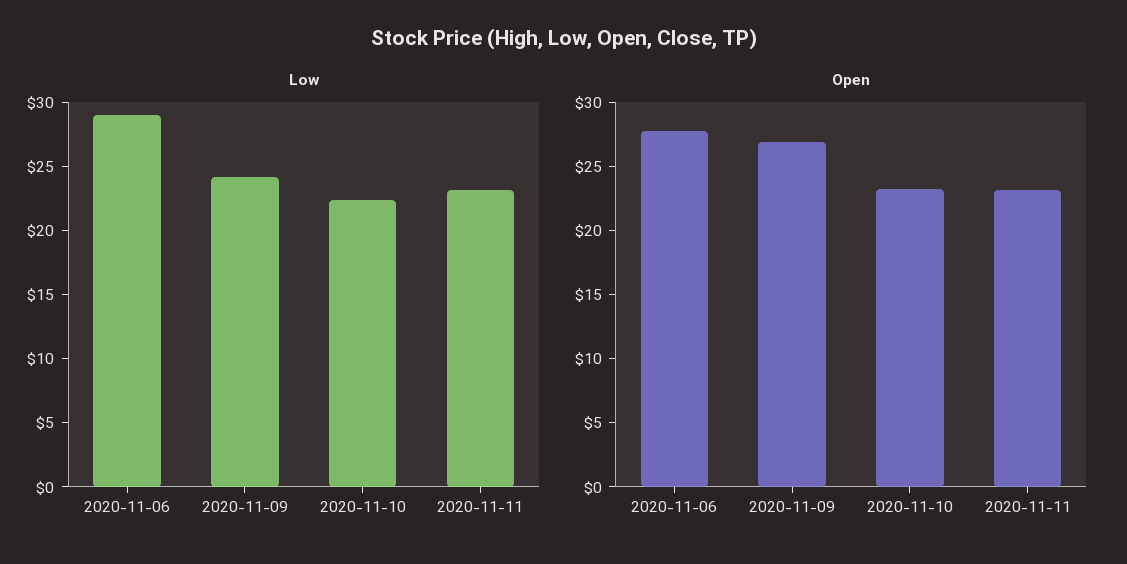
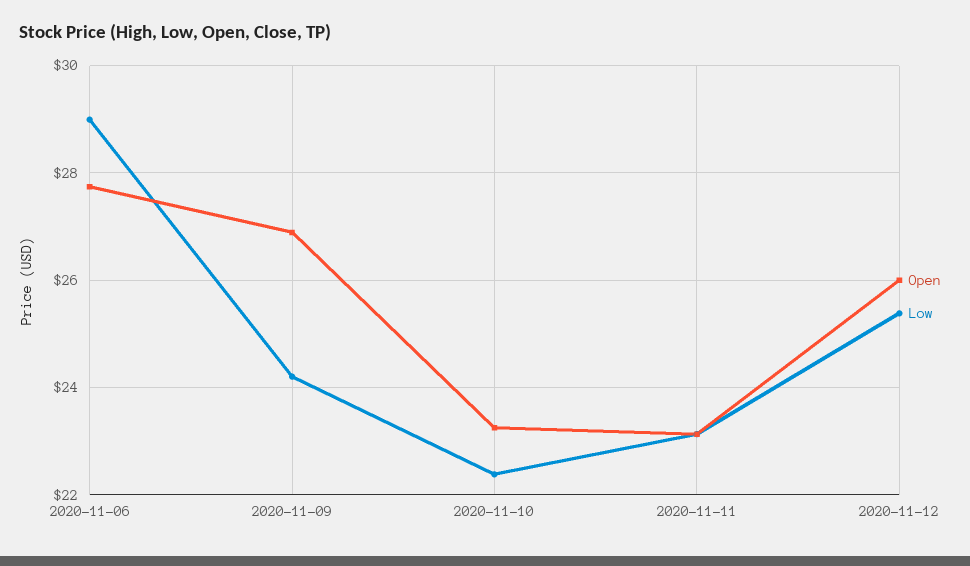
Open, 2020-11-12: none -> 26
Low, 2020-11-12: none -> 25.4

